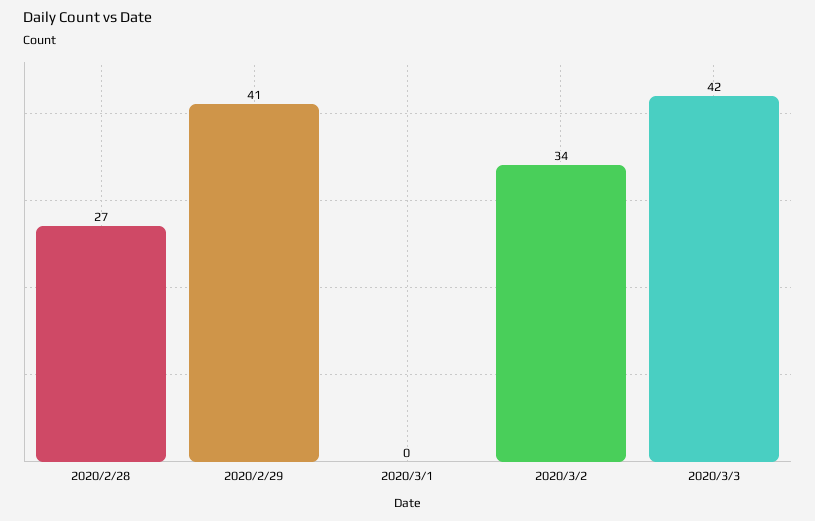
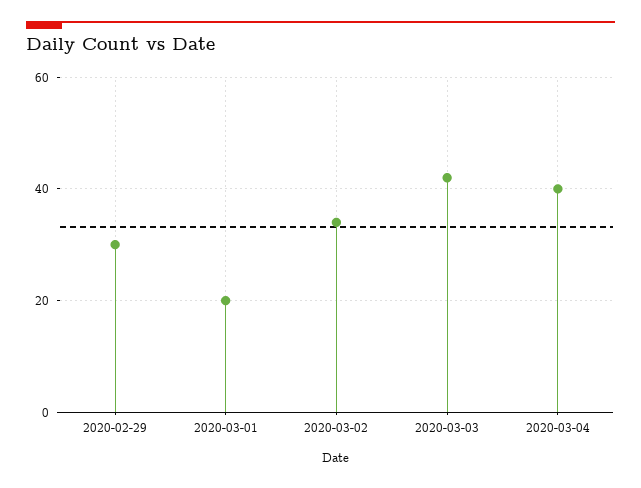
2020/2/28: 27 -> none
2020/2/29: 41 -> 30
2020/3/1: 0 -> 20
2020-03-04: none -> 40

